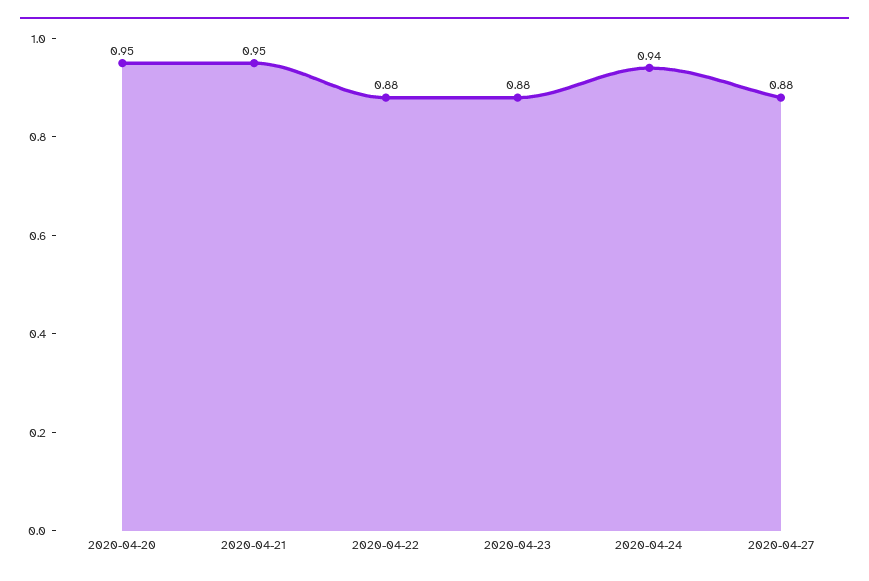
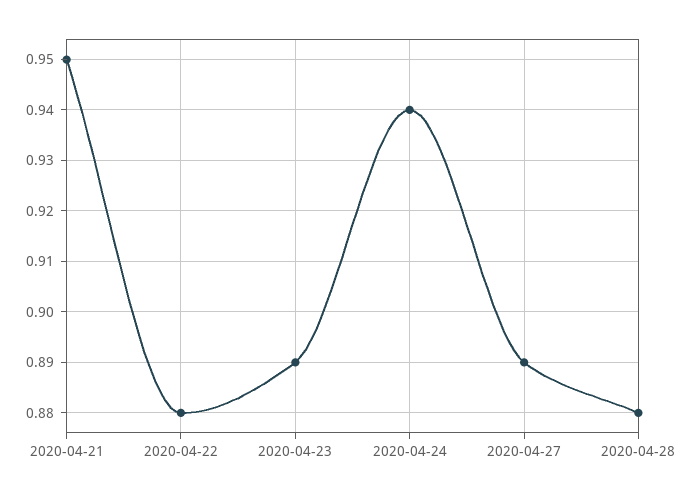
2020-04-20: 0.95 -> none
2020-04-23: 0.88 -> 0.89
2020-04-27: 0.88 -> 0.89
2020-04-28: none -> 0.88

